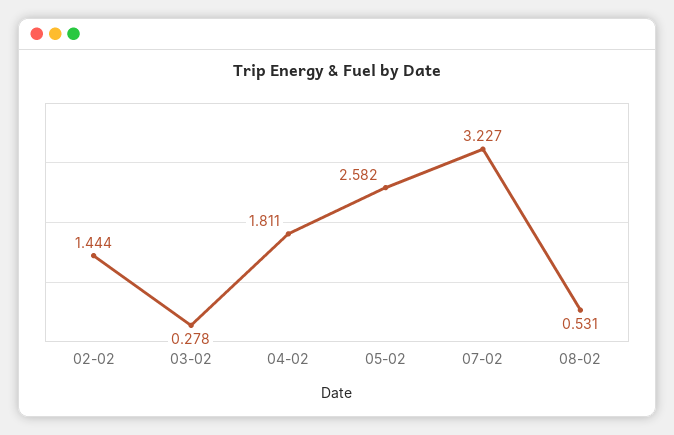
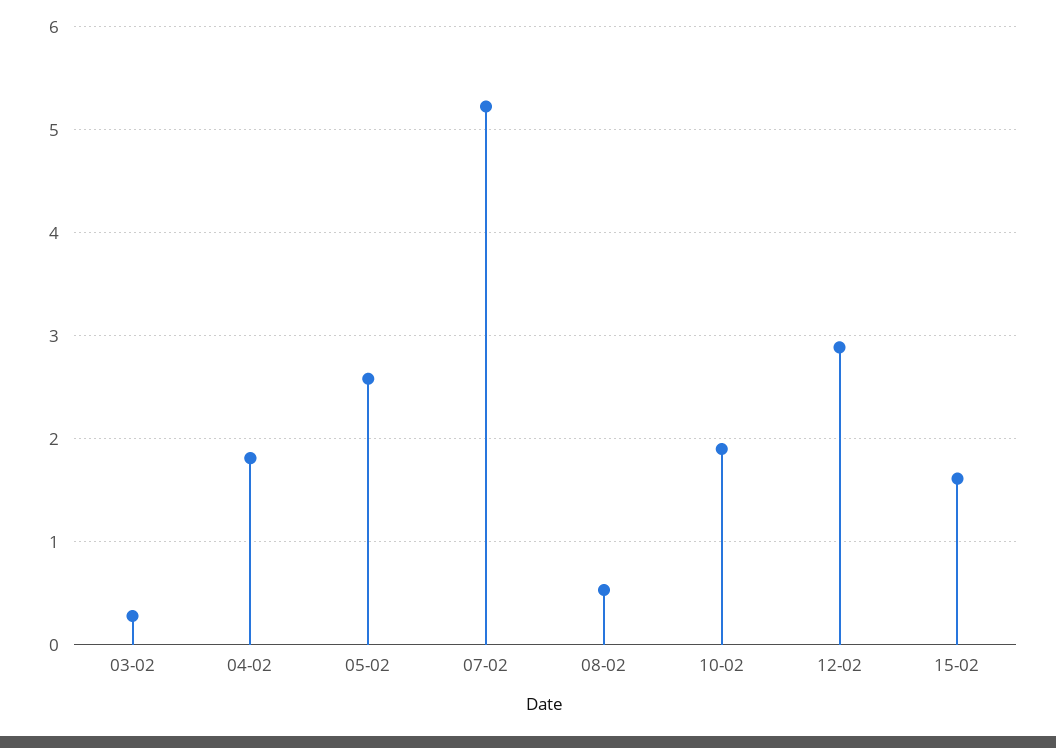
02-02: 1.444 -> none
07-02: 3.227 -> 5.2
10-02: none -> 1.9
12-02: none -> 2.9
15-02: none -> 1.6

